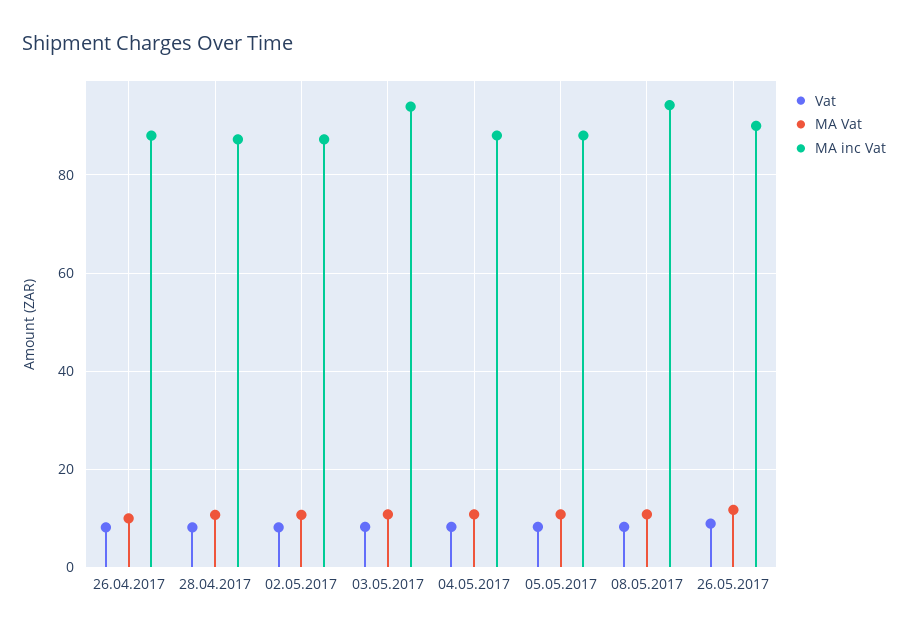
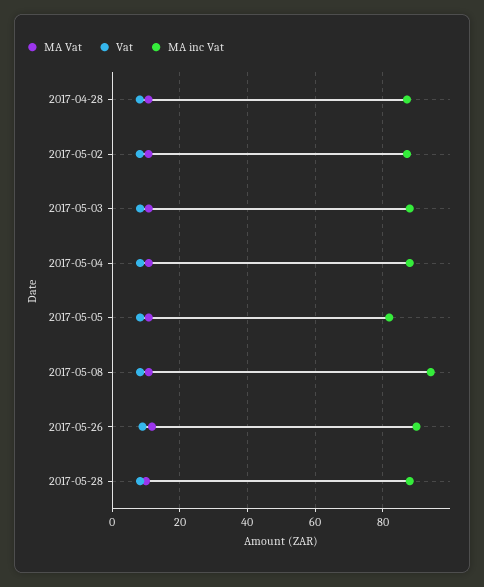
Vat, 26.04.2017: 8 -> none
MA Vat, 26.04.2017: 10 -> none
MA inc Vat, 26.04.2017: 88 -> none
MA inc Vat, 03.05.2017: 94 -> 88
MA inc Vat, 05.05.2017: 88 -> 82
MA Vat, 2017-05-28: none -> 10
Vat, 2017-05-28: none -> 8
MA inc Vat, 2017-05-28: none -> 88

